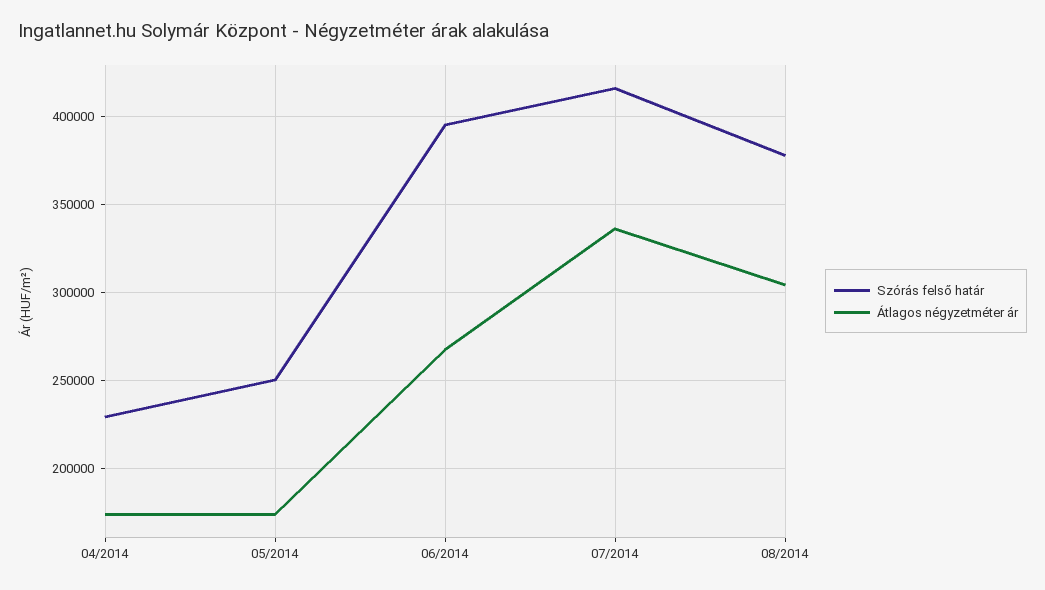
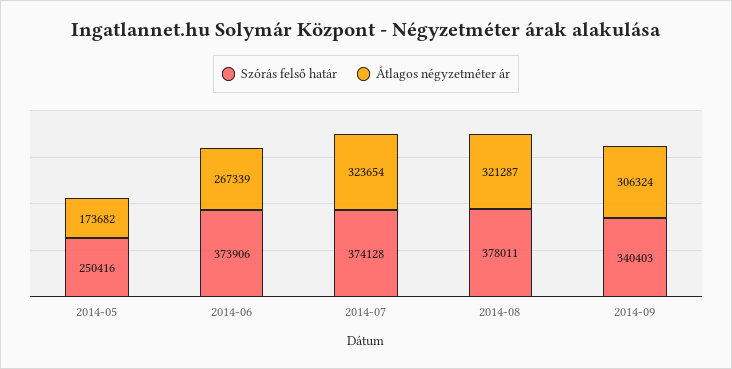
Szórás felső határ, 04/2014: 230000 -> none
Átlagos négyzetméter ár, 04/2014: 175000 -> none
Szórás felső határ, 06/2014: 395000 -> 373906
Szórás felső határ, 07/2014: 415000 -> 374128
Átlagos négyzetméter ár, 07/2014: 335000 -> 323654
Átlagos négyzetméter ár, 08/2014: 305000 -> 321287
Szórás felső határ, 2014-09: none -> 340403
Átlagos négyzetméter ár, 2014-09: none -> 306324

